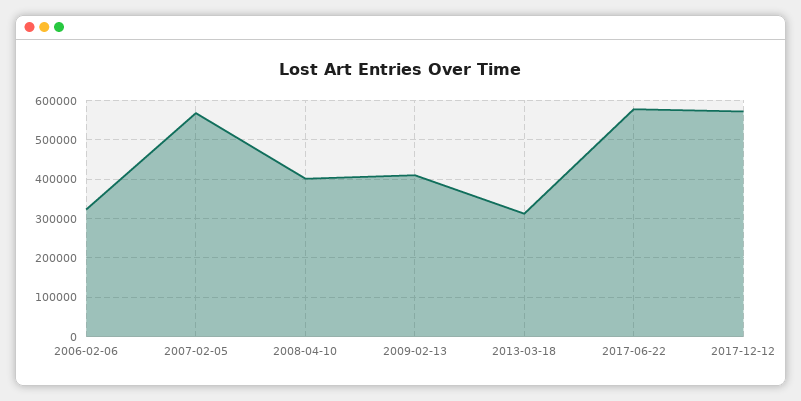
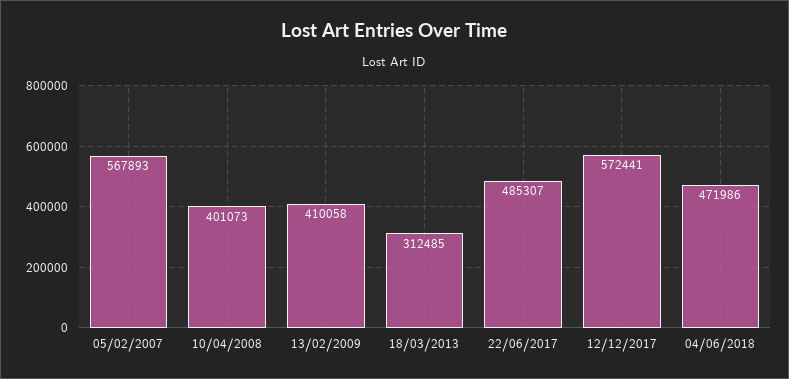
2006-02-06: 320000 -> none
2017-06-22: 580000 -> 485307
04/06/2018: none -> 471986

